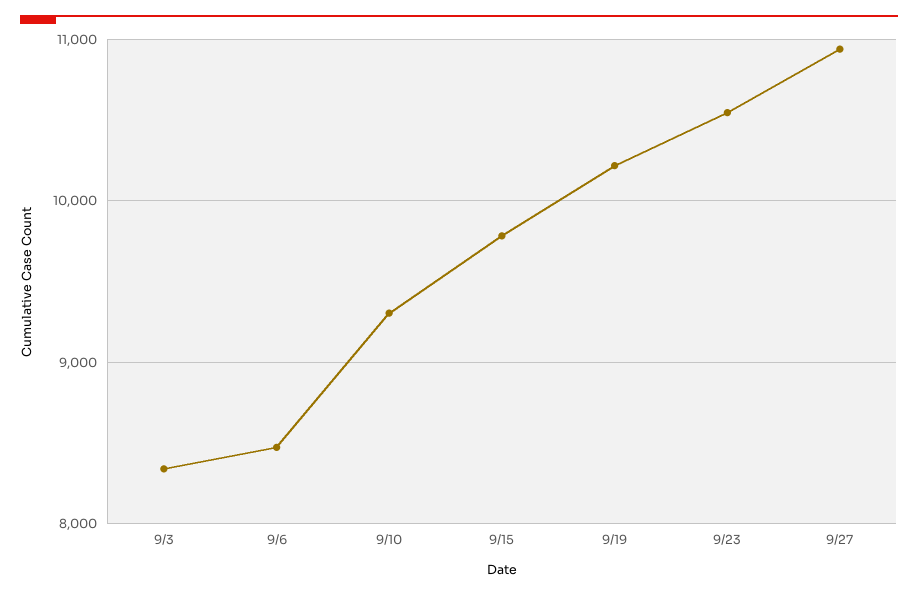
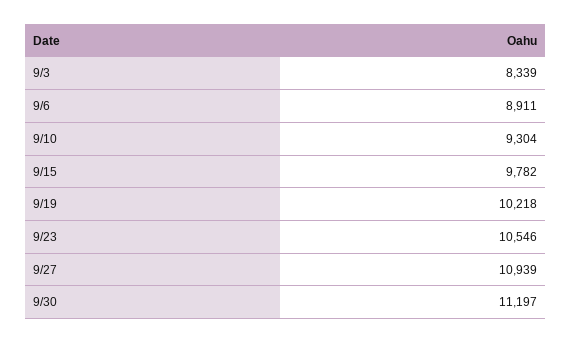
9/6: 8500 -> 8911
9/30: none -> 11197

